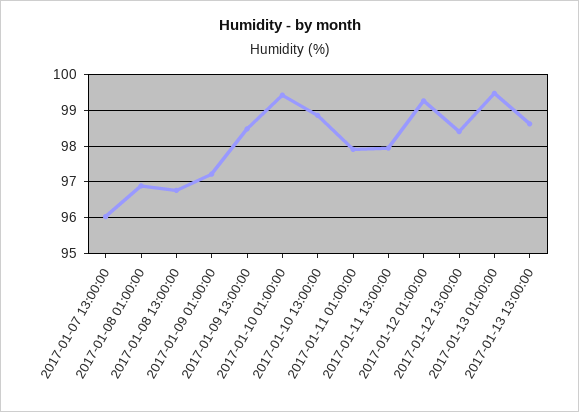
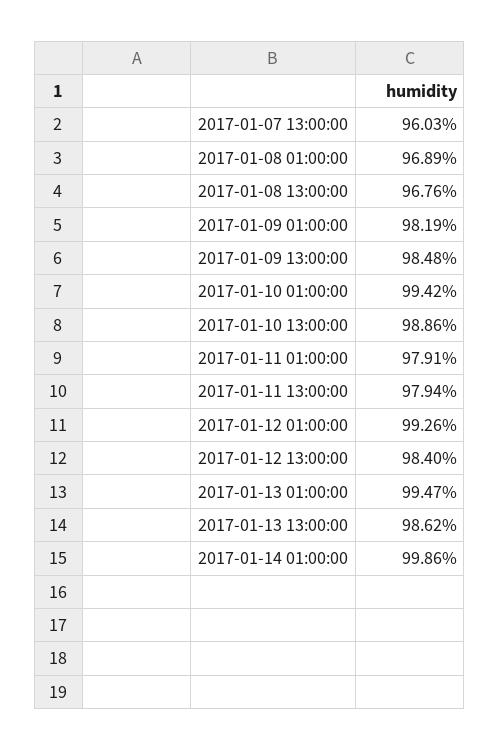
2017-01-09 01:00:00: 97.2 -> 98.19
2017-01-14 01:00:00: none -> 99.86

